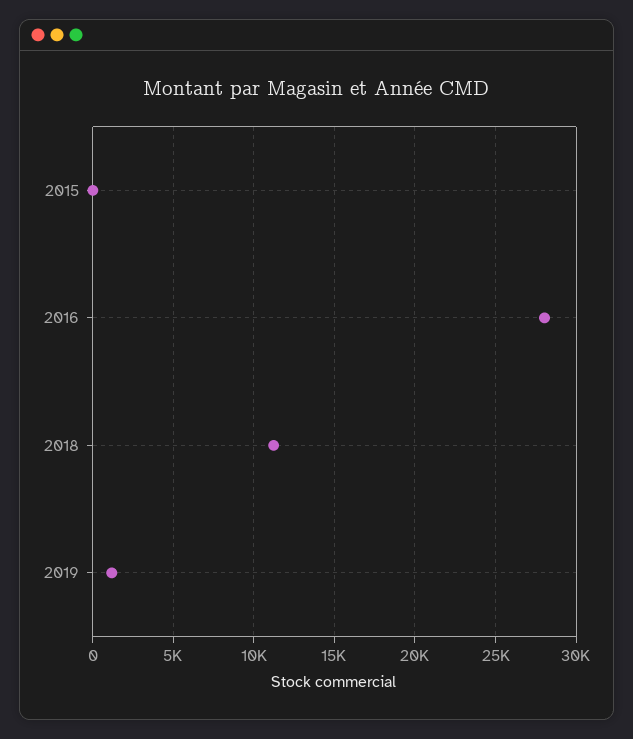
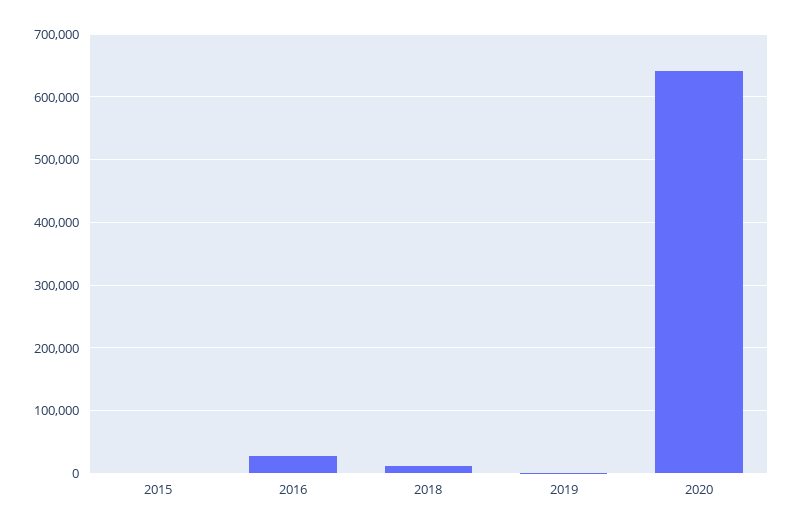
2020: none -> 640000

